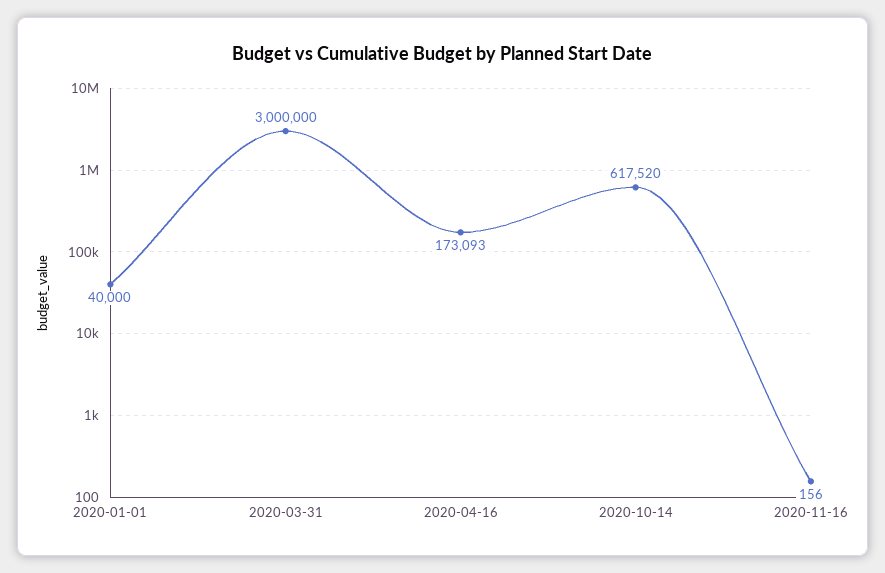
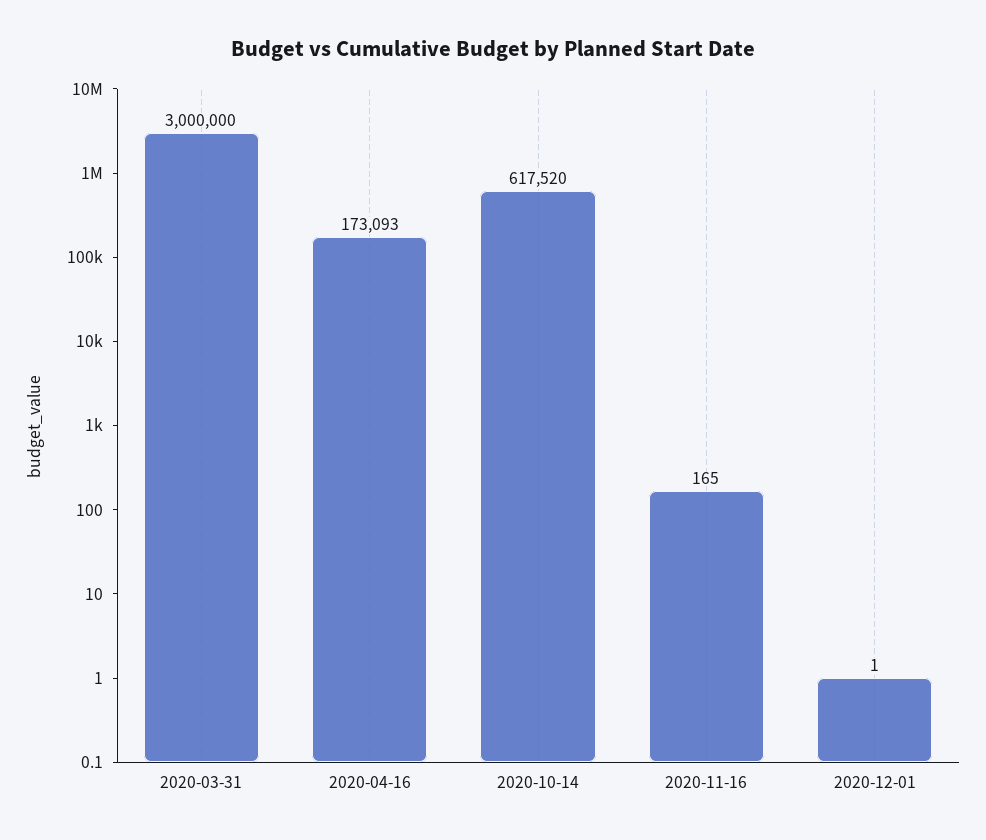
2020-01-01: 40000 -> none
2020-11-16: 156 -> 165
2020-12-01: none -> 1

